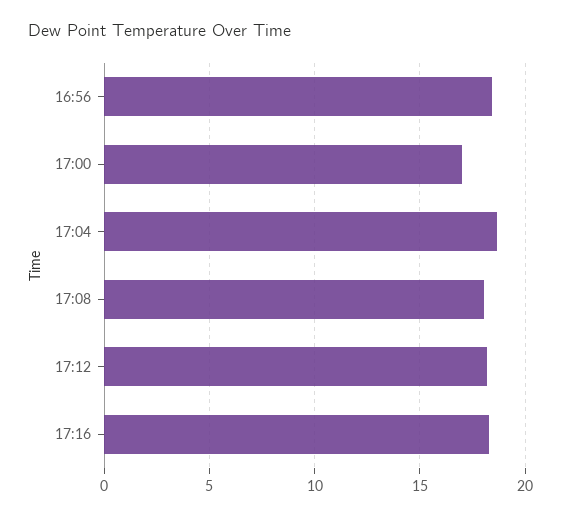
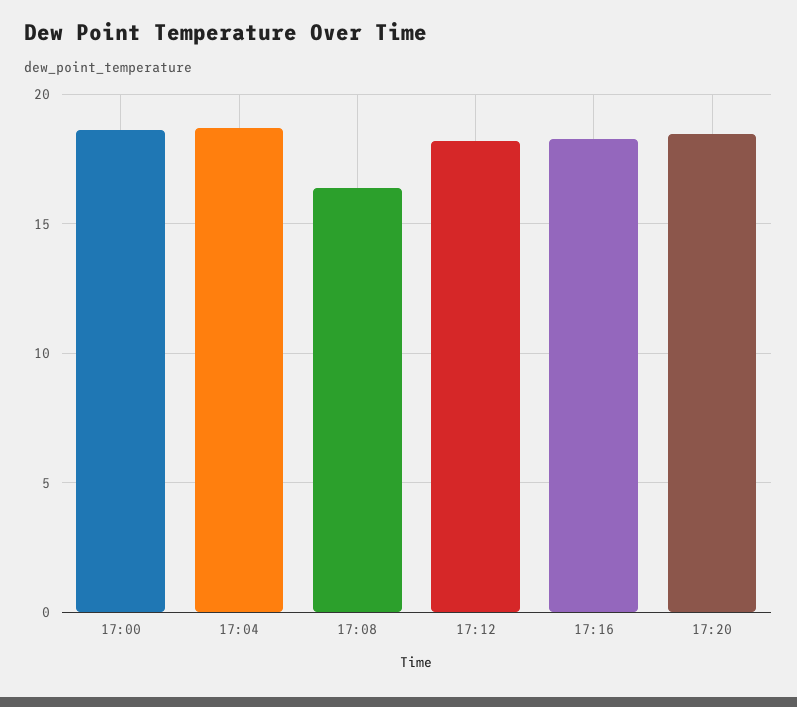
16:56: 18.5 -> none
17:00: 17 -> 18.5
17:08: 18 -> 16.5
17:20: none -> 18.5

